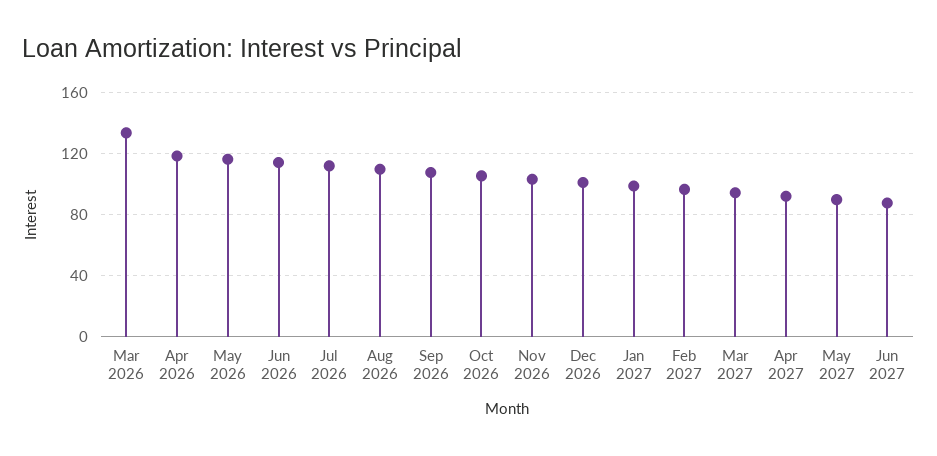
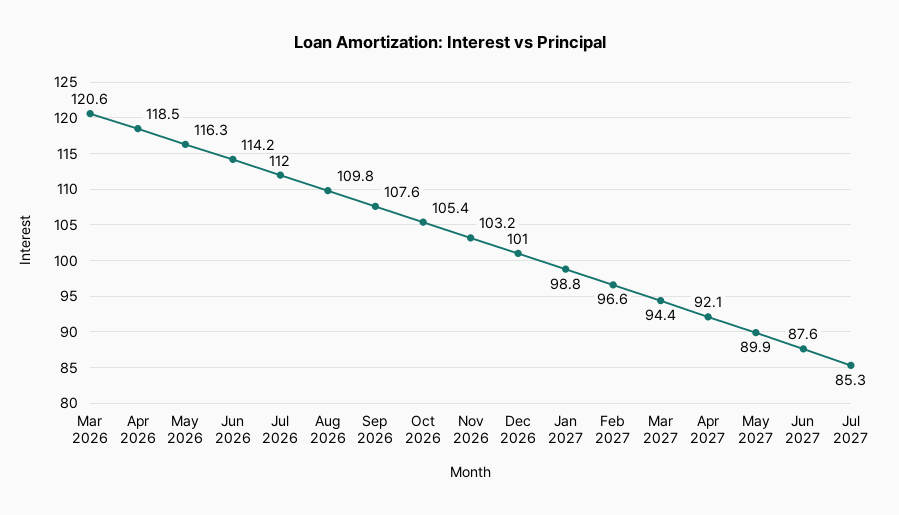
Mar 2026: 135 -> 120.6
Jul 2027: none -> 85.3

